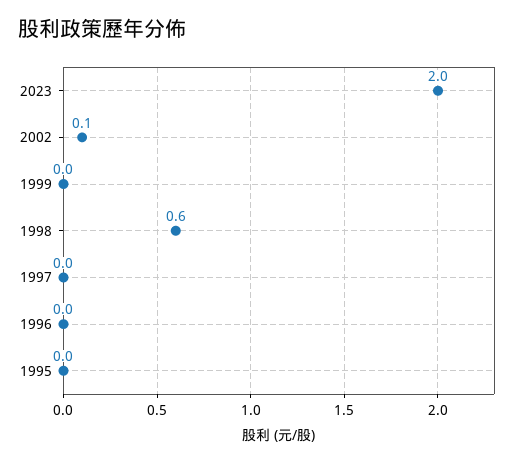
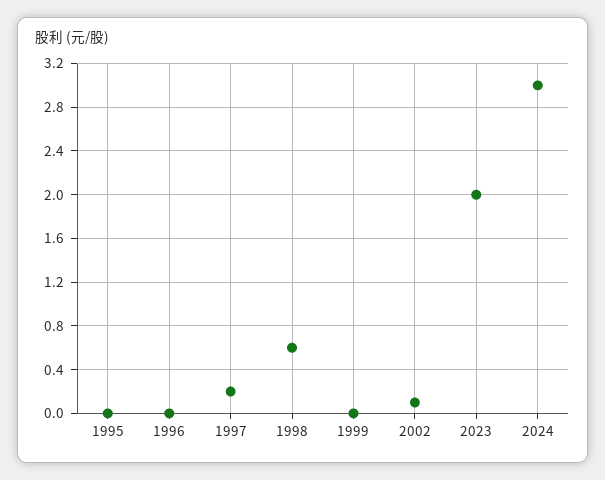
1997: 0 -> 0.2
2024: none -> 3

